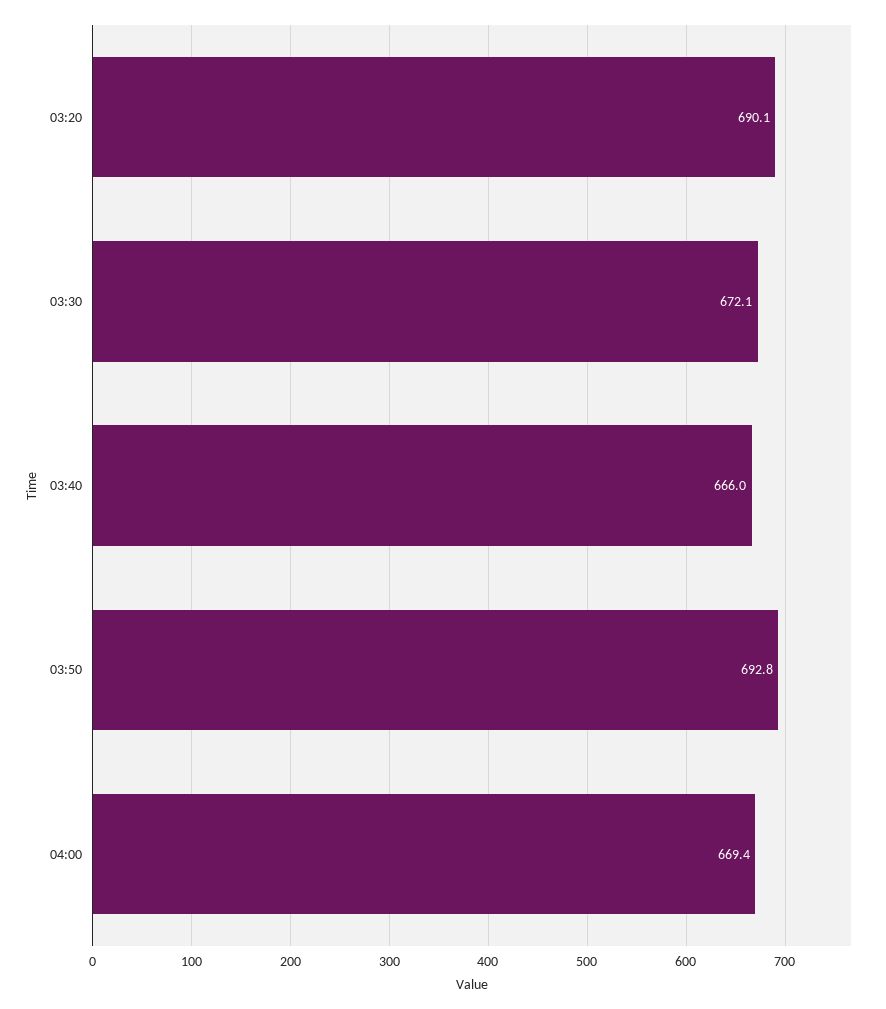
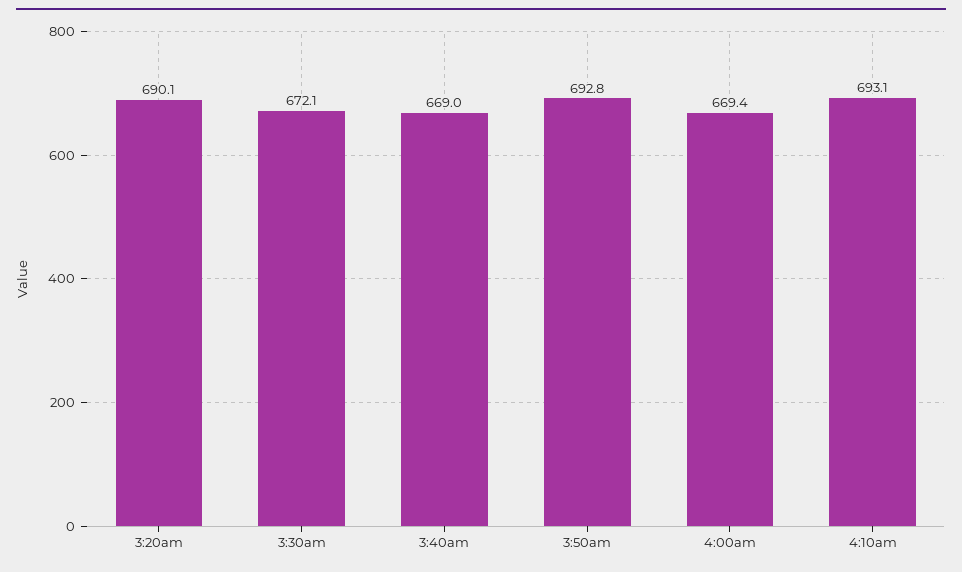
03:40: 666 -> 669
4:10am: none -> 693.1

